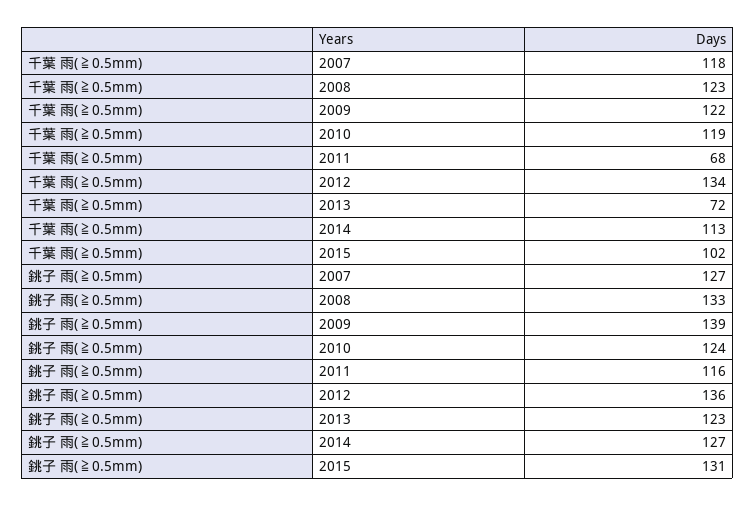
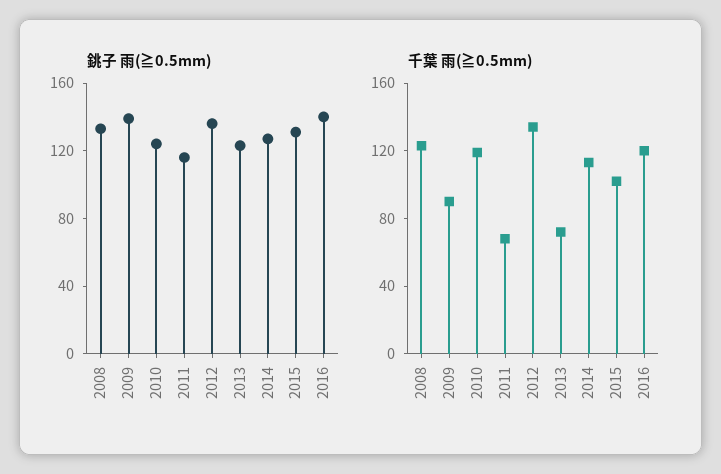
千葉 雨(≧0.5mm), 2007: 118 -> none
千葉 雨(≧0.5mm), 2009: 122 -> 90
銚子 雨(≧0.5mm), 2007: 127 -> none
銚子 雨(≧0.5mm), 2016: none -> 140
千葉 雨(≧0.5mm), 2016: none -> 120

